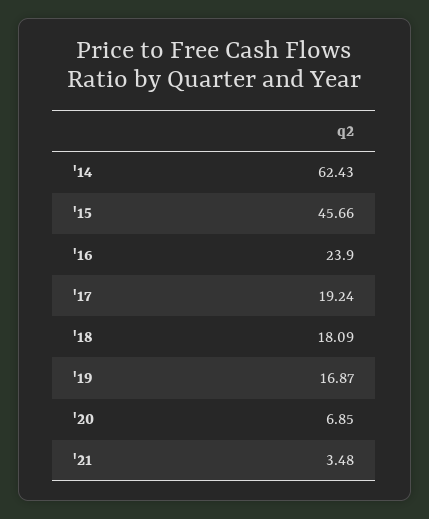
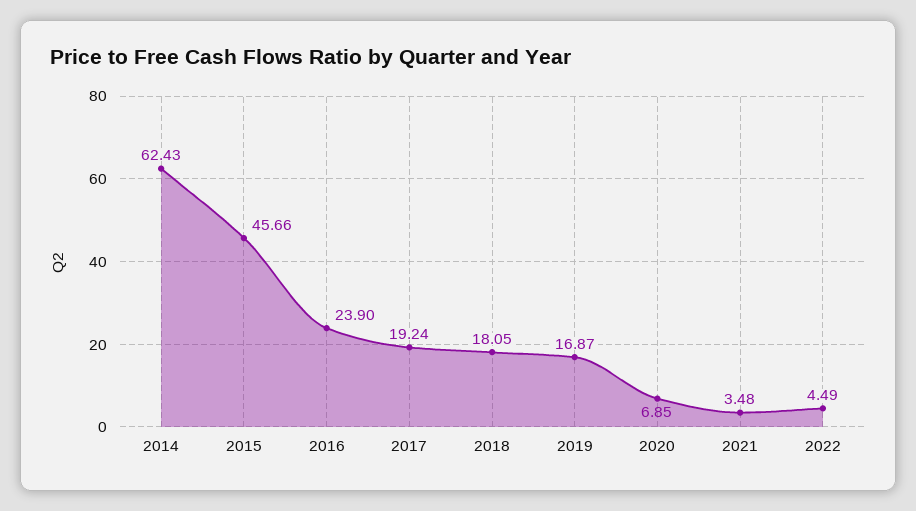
'18: 18.09 -> 18.05
2022: none -> 4.49

